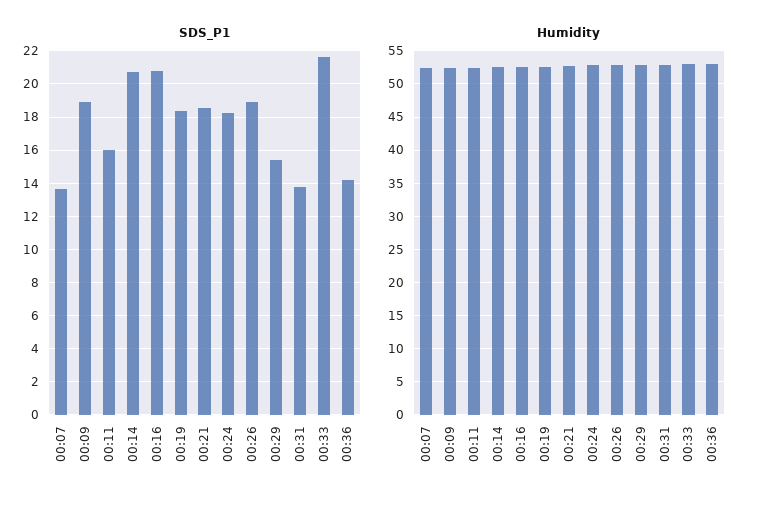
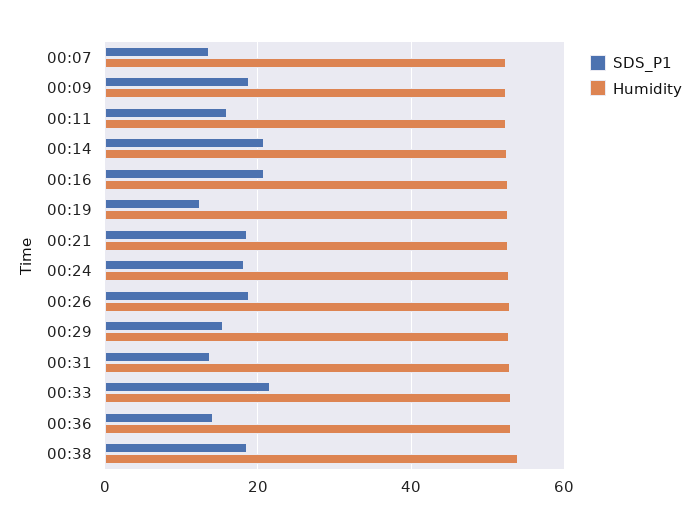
SDS_P1, 00:19: 18.5 -> 12
SDS_P1, 00:38: none -> 18
Humidity, 00:38: none -> 54

